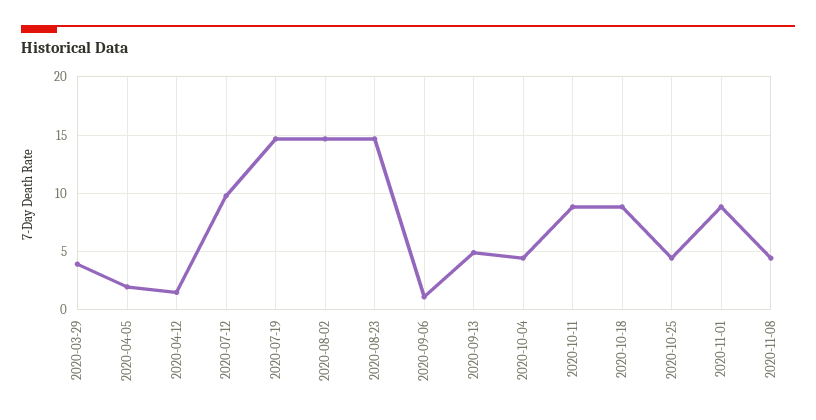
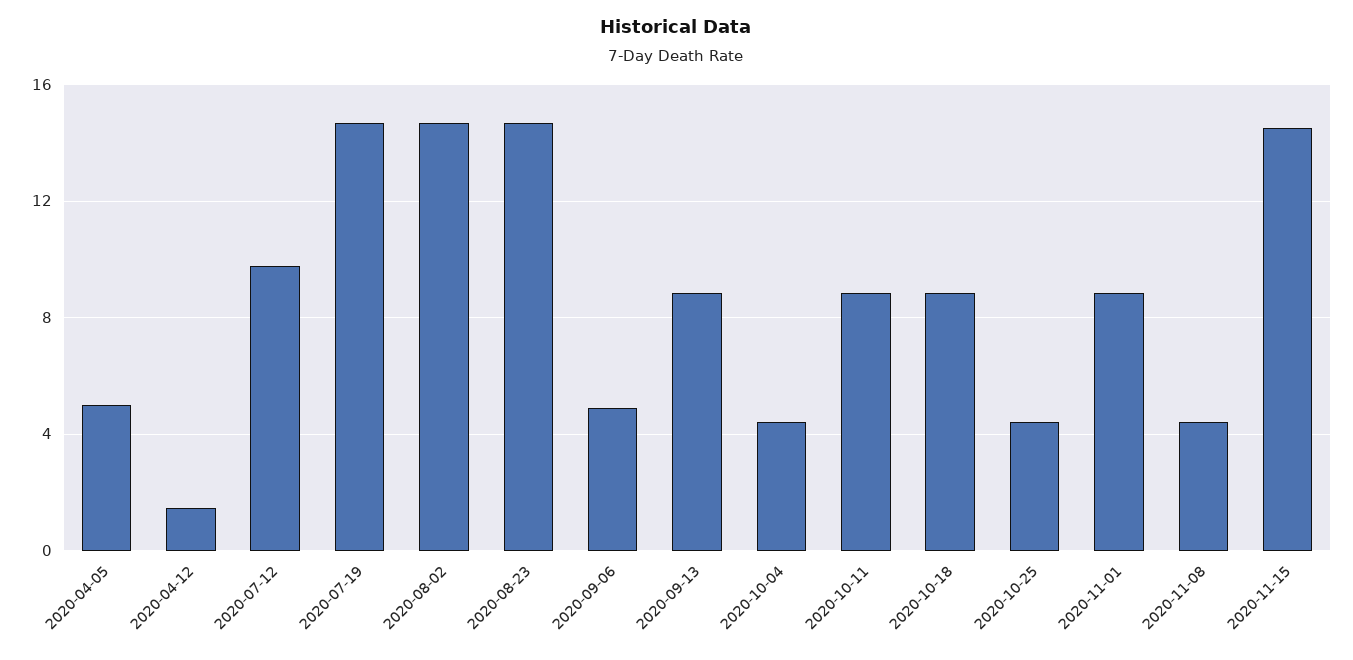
2020-03-29: 4 -> none
2020-04-05: 2 -> 5
2020-09-06: 1 -> 5
2020-09-13: 5 -> 9
2020-11-15: none -> 14.5

